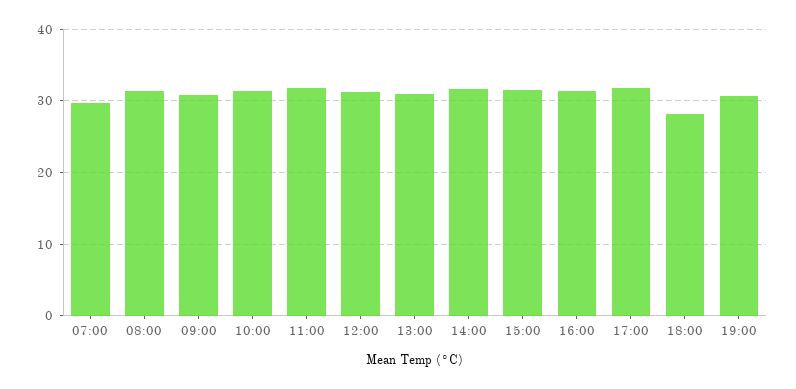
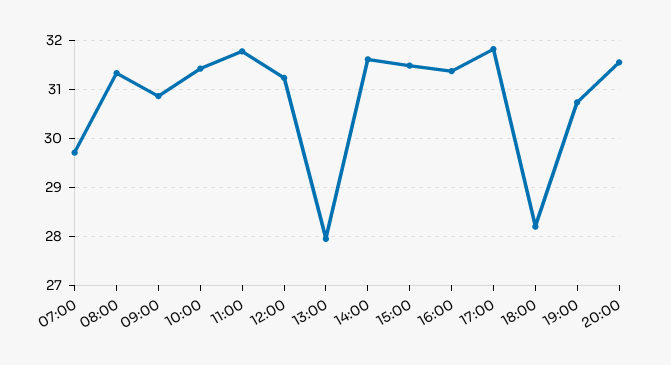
13:00: 31 -> 28
20:00: none -> 31.6

